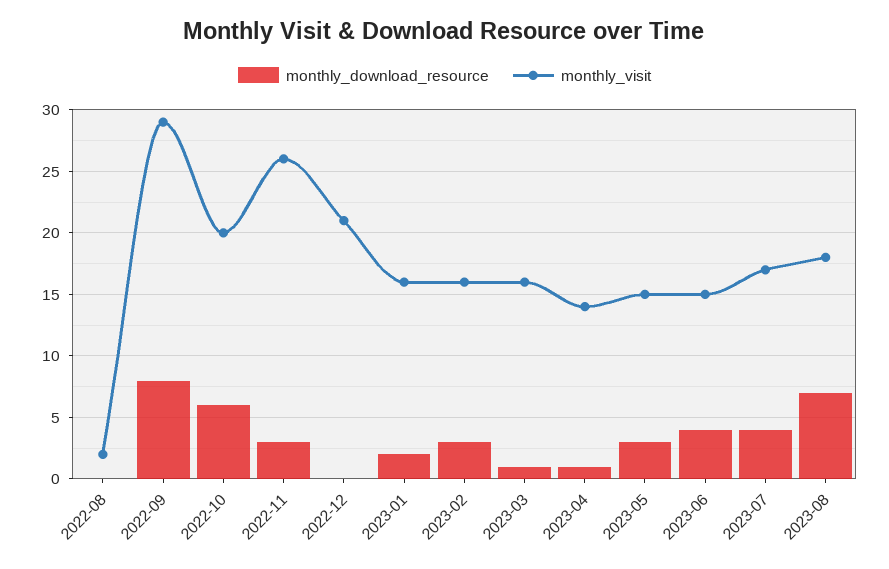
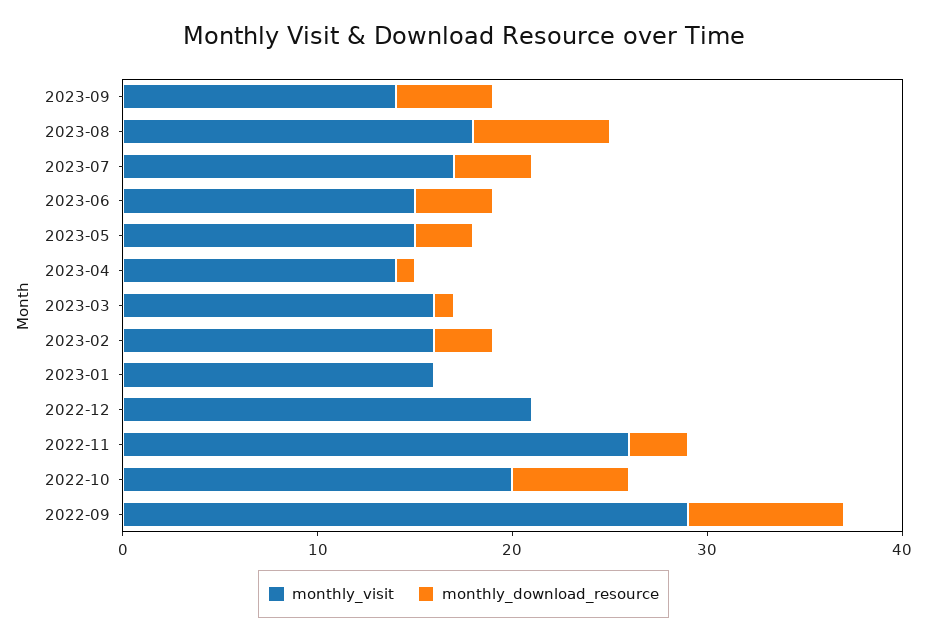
monthly_download_resource, 2022-08: 0 -> none
monthly_visit, 2022-08: 2 -> none
monthly_download_resource, 2023-01: 2 -> 0
monthly_visit, 2023-09: none -> 14
monthly_download_resource, 2023-09: none -> 5

